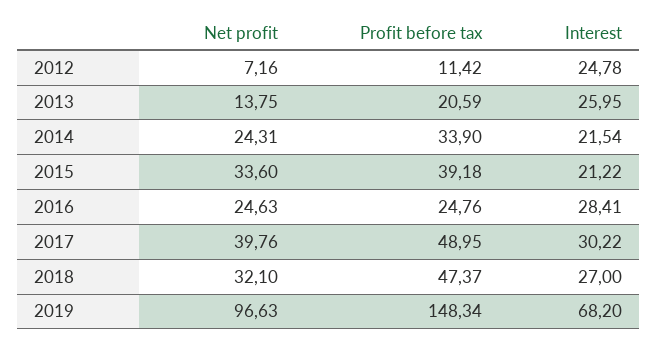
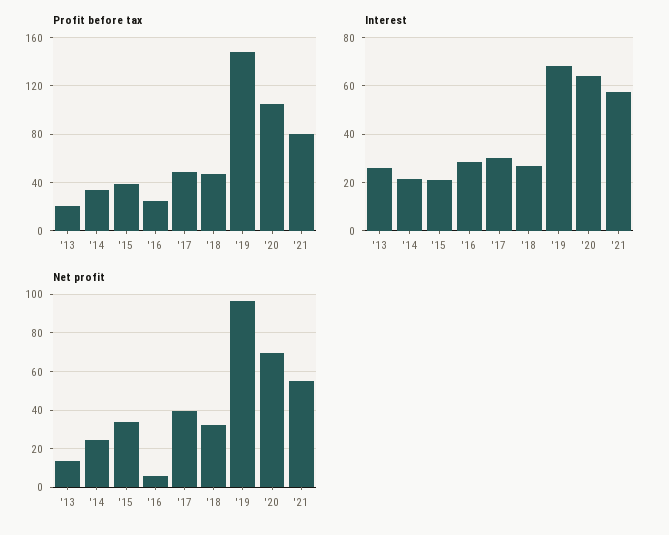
Net profit, 2012: 7.16 -> none
Profit before tax, 2012: 11.42 -> none
Interest, 2012: 24.78 -> none
Net profit, 2016: 24.63 -> 5
Profit before tax, '20: none -> 105
Profit before tax, '21: none -> 80
Interest, '20: none -> 65
Interest, '21: none -> 57.5
Net profit, '20: none -> 70
Net profit, '21: none -> 55

